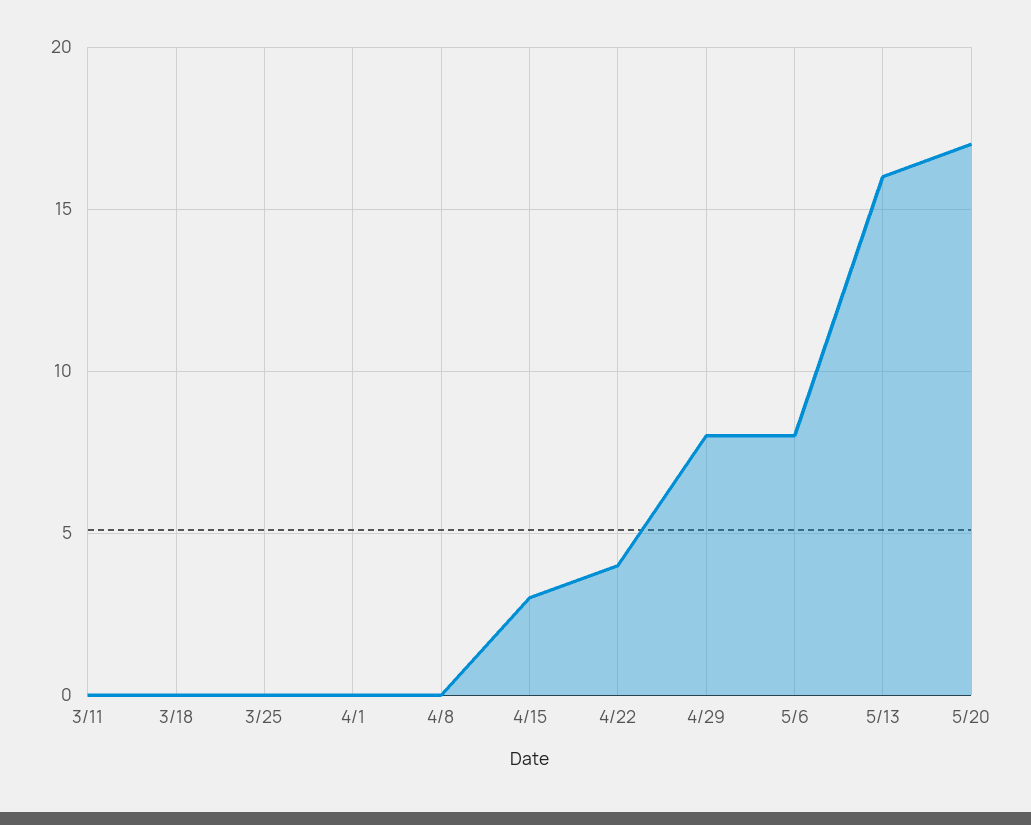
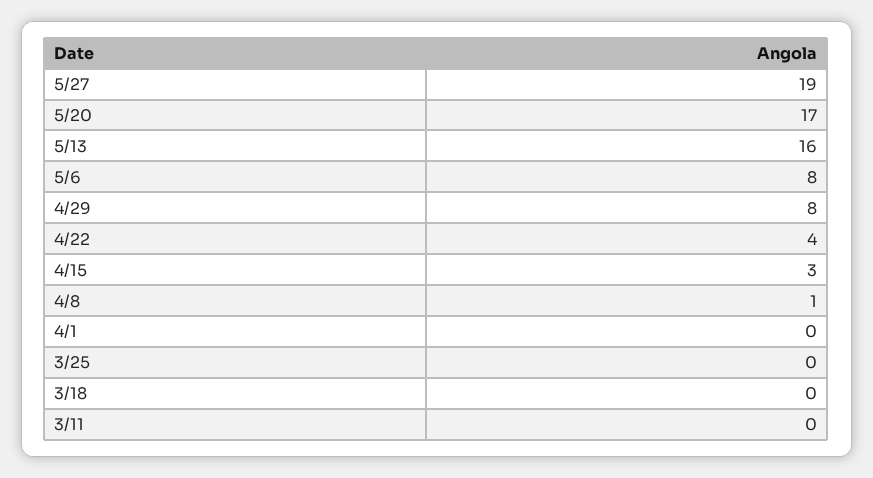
4/8: 0 -> 1
5/27: none -> 19

